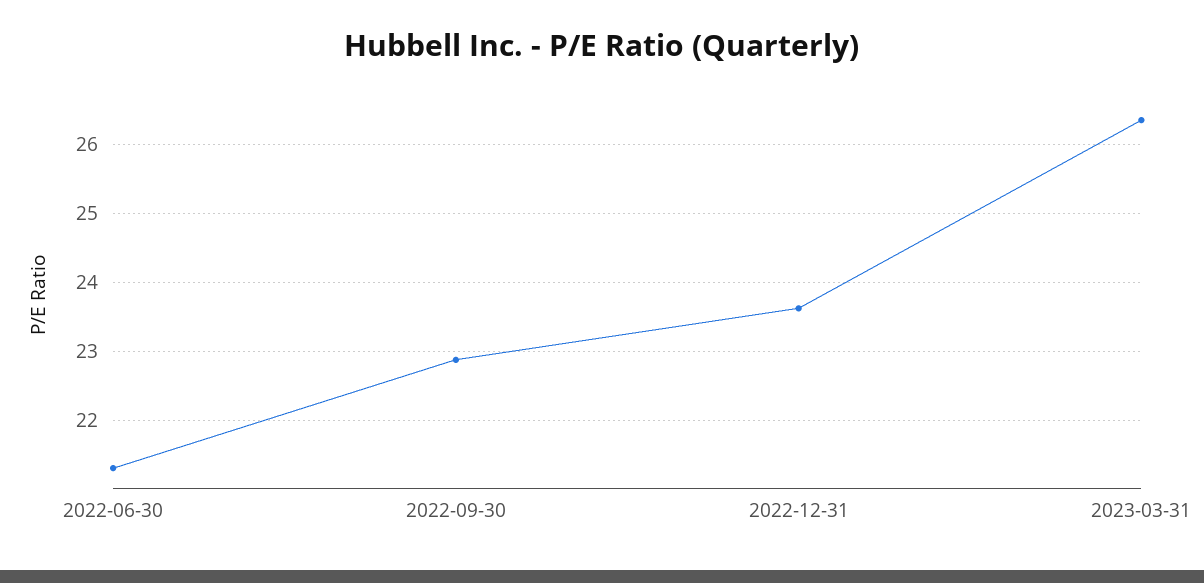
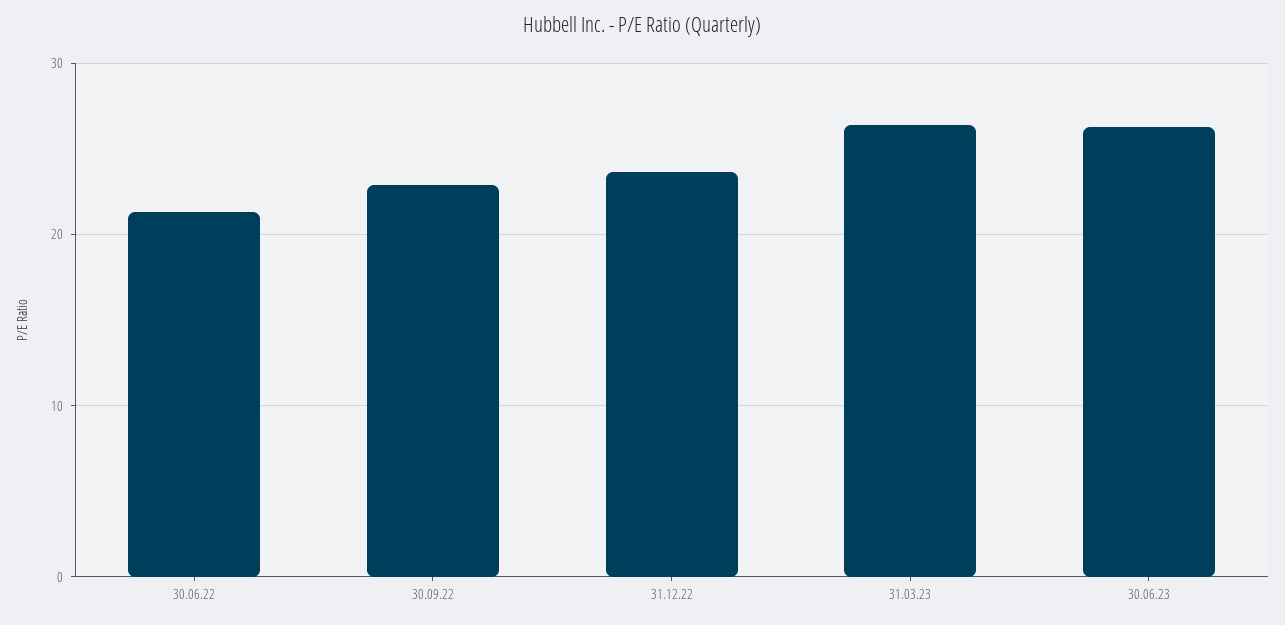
30.06.23: none -> 26

